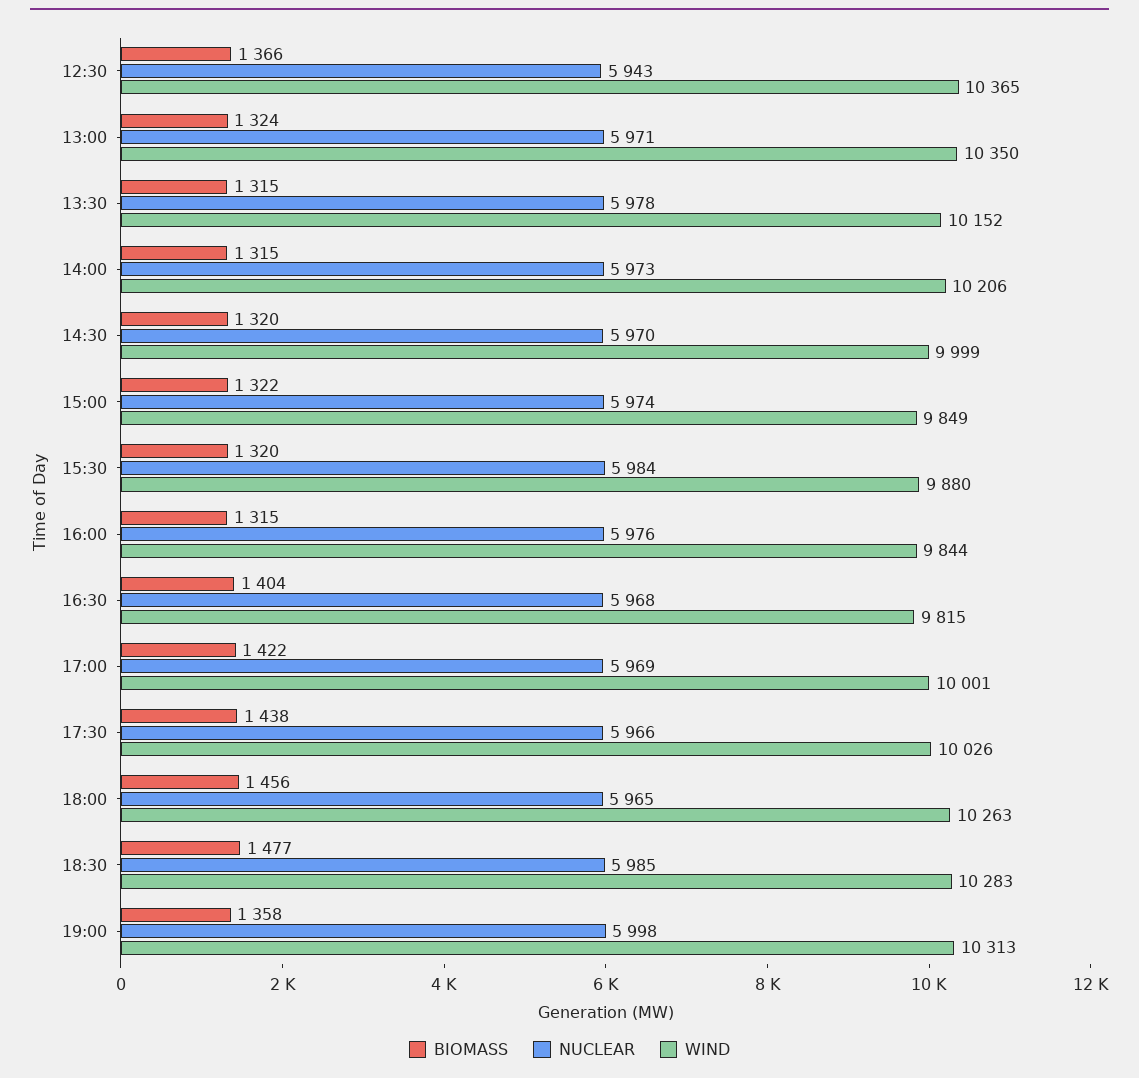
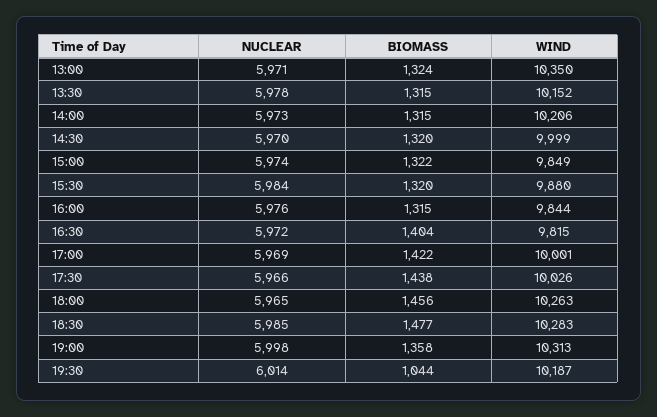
BIOMASS, 12:30: 1366 -> none
NUCLEAR, 12:30: 5943 -> none
WIND, 12:30: 10365 -> none
NUCLEAR, 16:30: 5968 -> 5972
NUCLEAR, 19:30: none -> 6014
BIOMASS, 19:30: none -> 1044
WIND, 19:30: none -> 10187

